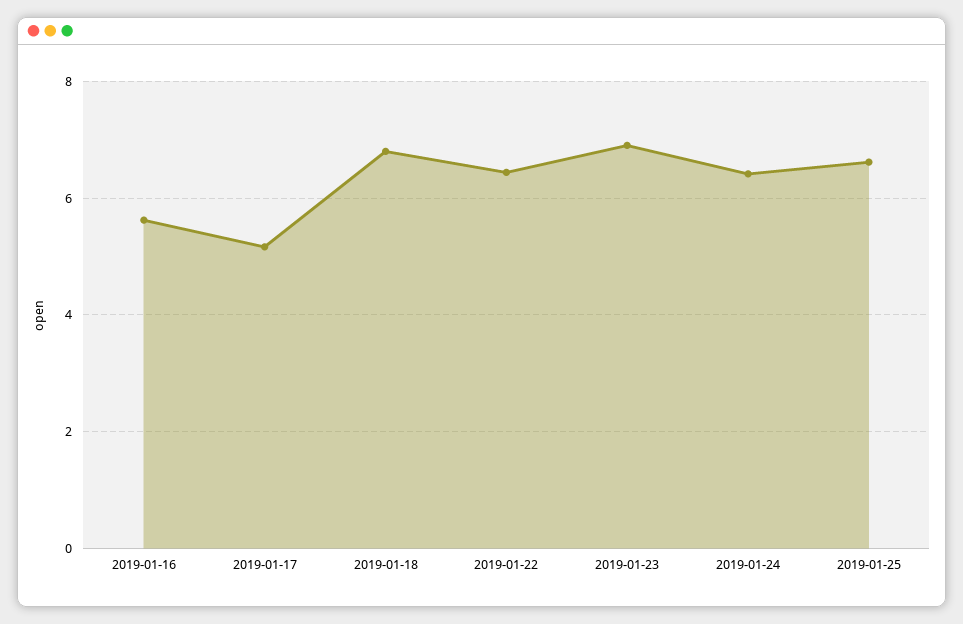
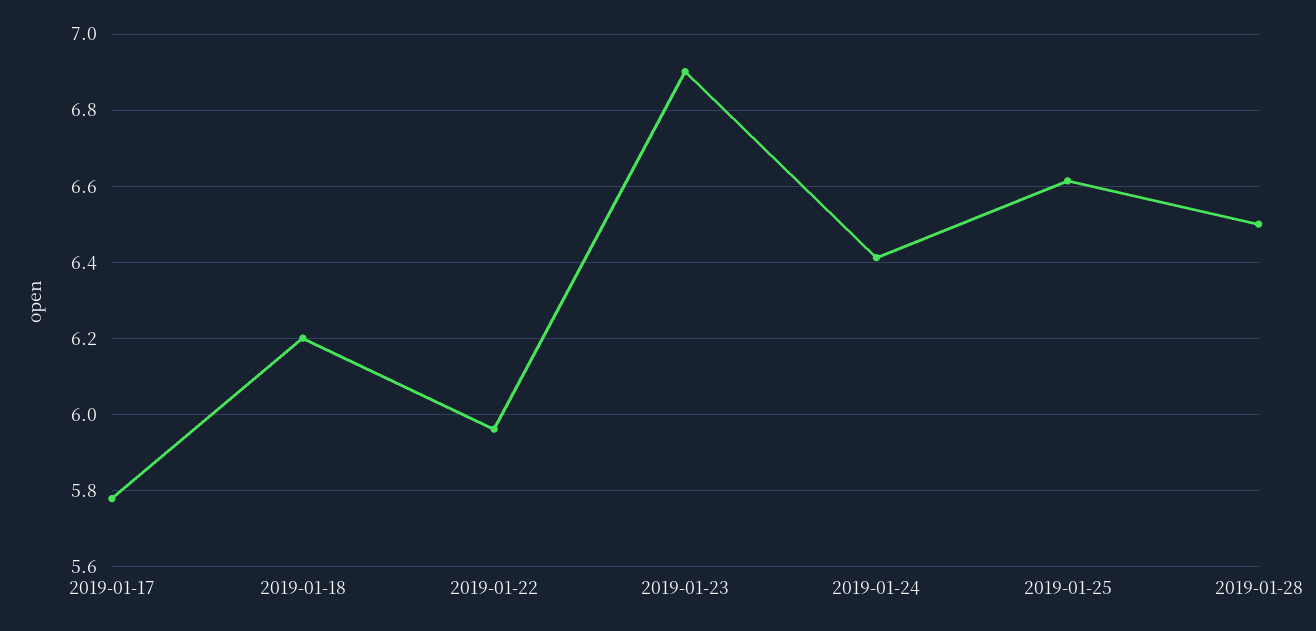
2019-01-16: 5.6 -> none
2019-01-17: 5.2 -> 5.78
2019-01-18: 6.8 -> 6.2
2019-01-22: 6.4 -> 5.96
2019-01-28: none -> 6.5

